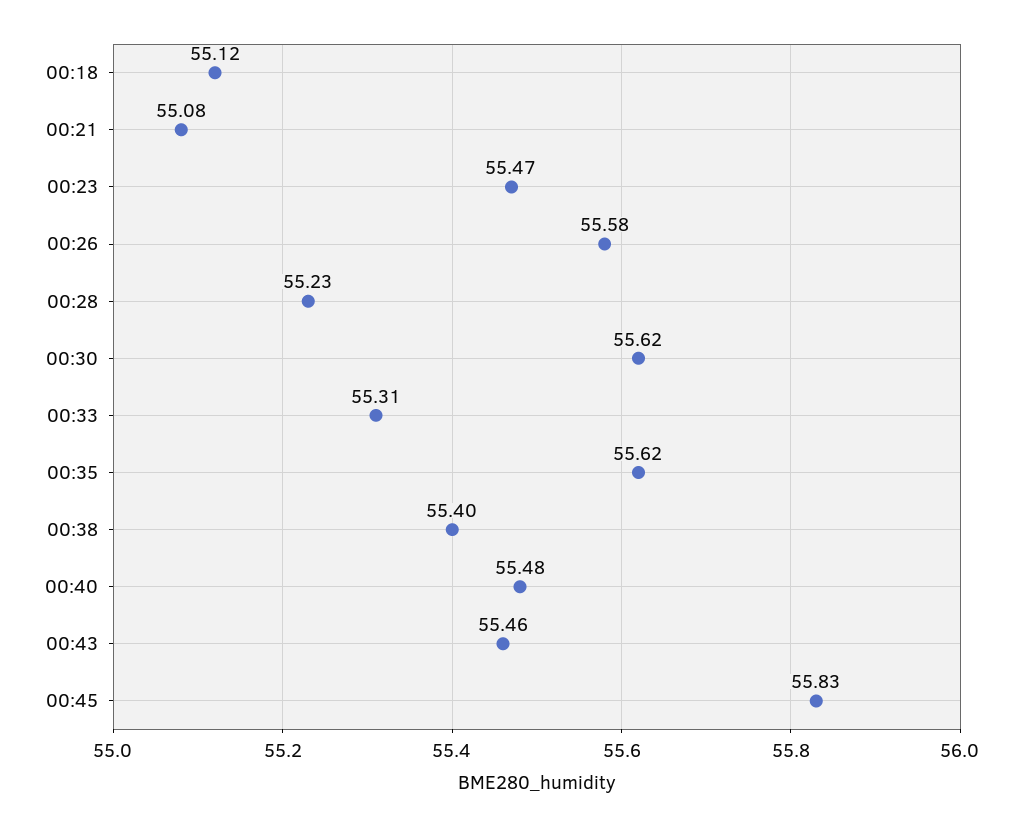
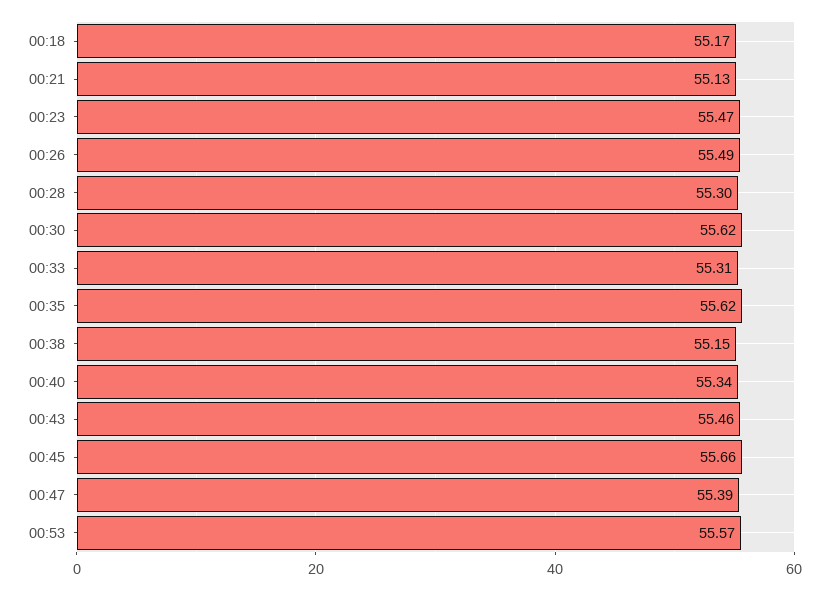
00:18: 55.12 -> 55.17
00:21: 55.08 -> 55.13
00:26: 55.58 -> 55.49
00:28: 55.23 -> 55.3
00:38: 55.4 -> 55.15
00:40: 55.48 -> 55.34
00:45: 55.83 -> 55.66
00:47: none -> 55.39
00:53: none -> 55.57

